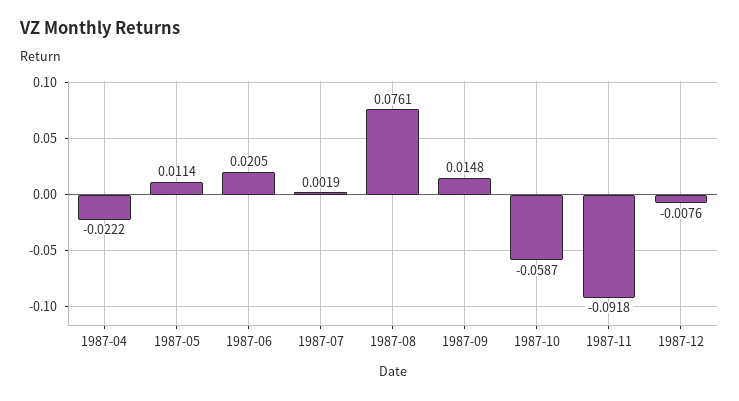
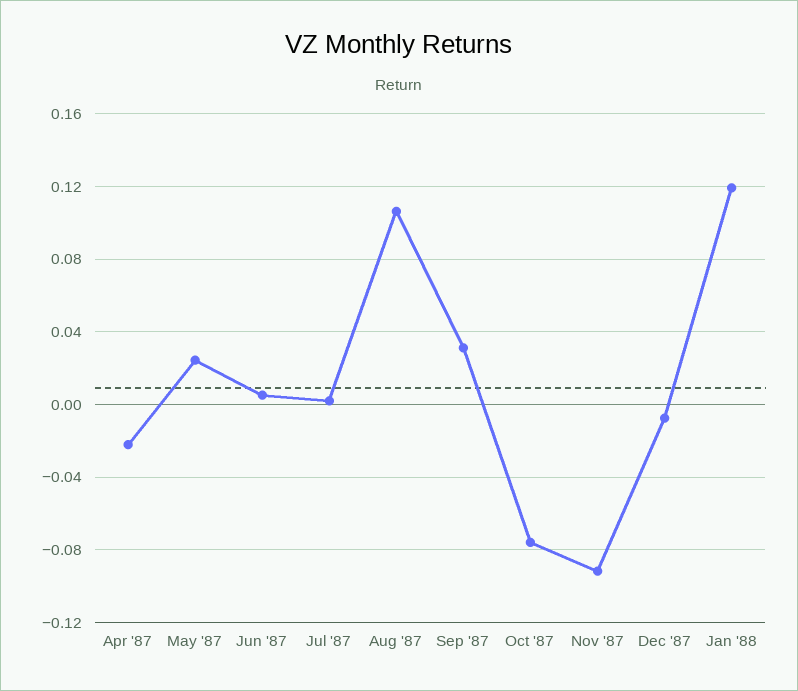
1987-05: 0.0114 -> 0.025
1987-06: 0.0205 -> 0.005
1987-08: 0.0761 -> 0.105
1987-09: 0.0148 -> 0.03
1987-10: -0.0587 -> -0.075
Jan '88: none -> 0.12

